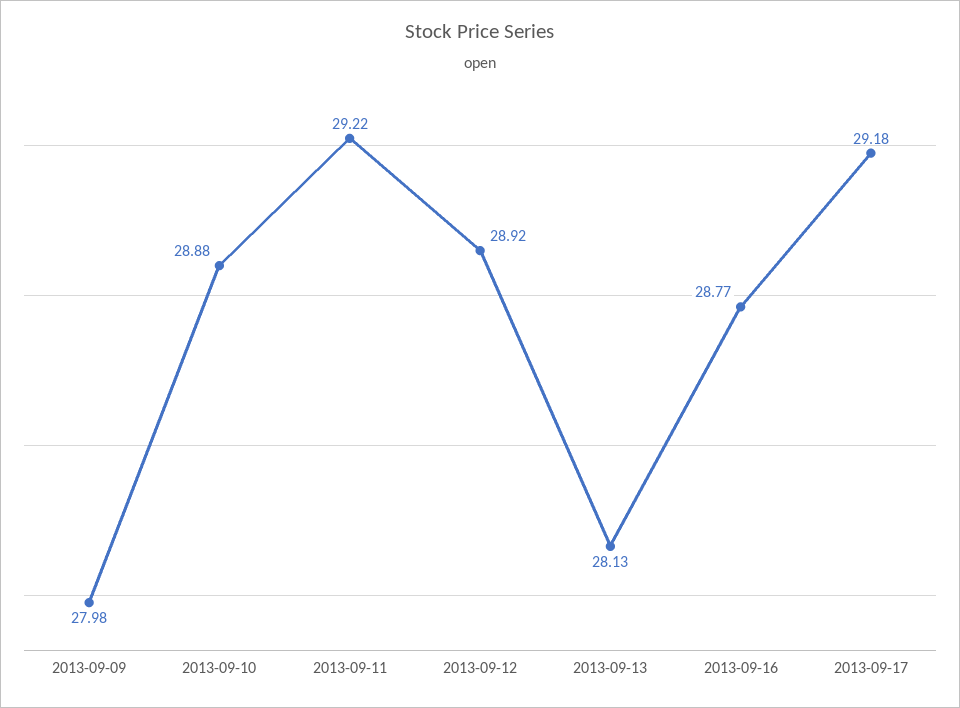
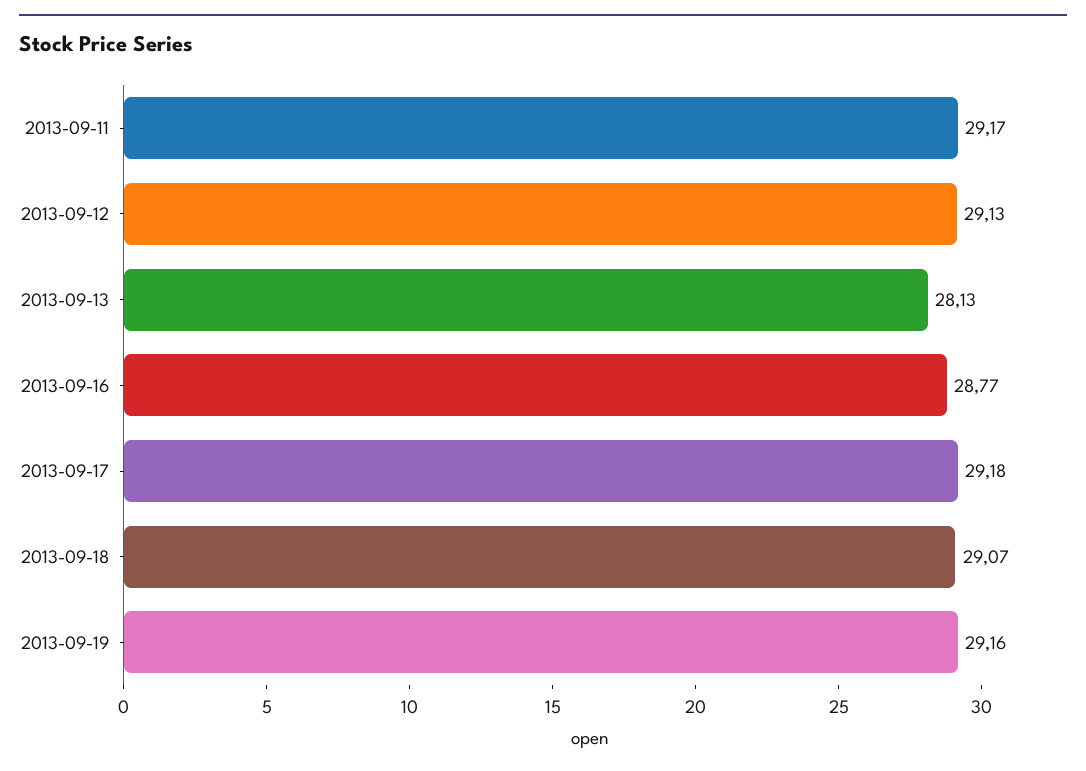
2013-09-09: 27.98 -> none
2013-09-10: 28.88 -> none
2013-09-11: 29.22 -> 29.17
2013-09-12: 28.92 -> 29.13
2013-09-18: none -> 29.07
2013-09-19: none -> 29.16

